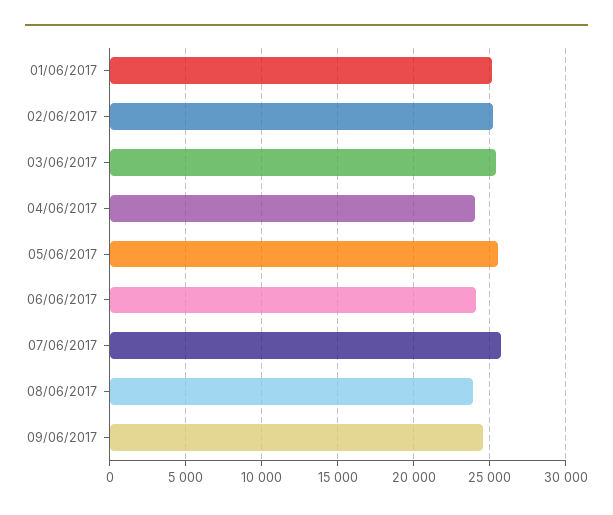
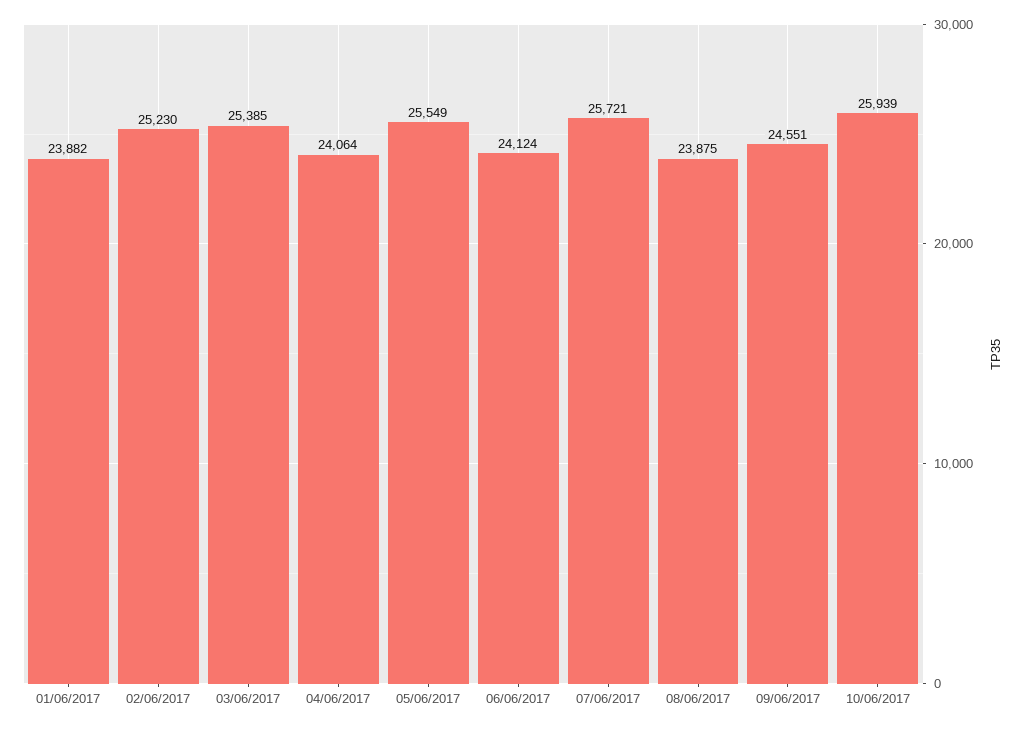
01/06/2017: 25000 -> 23882
10/06/2017: none -> 25939

